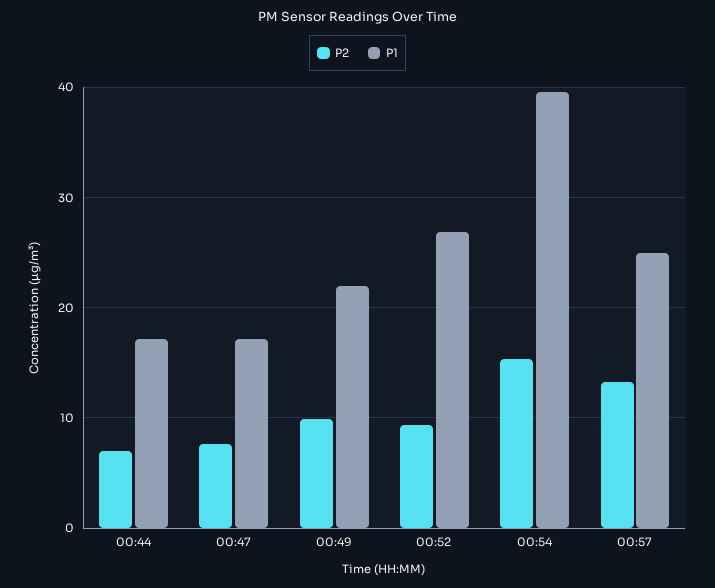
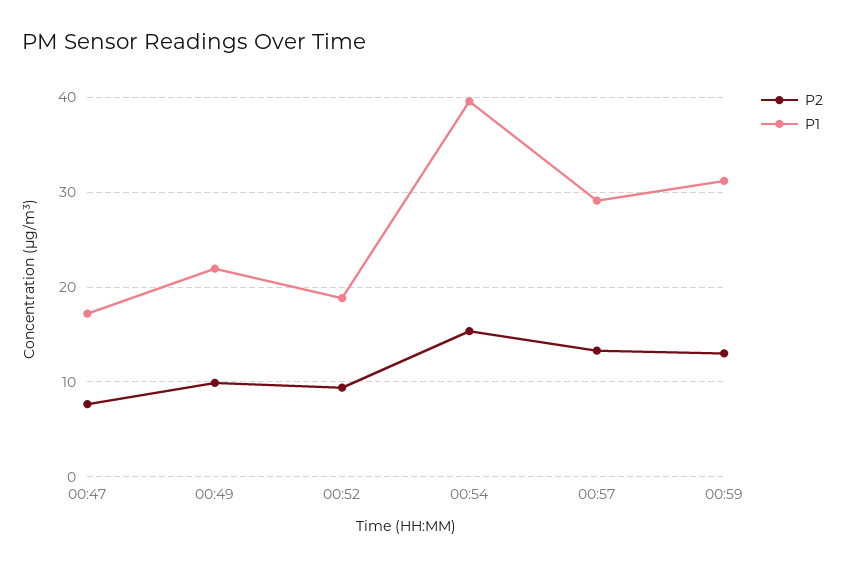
P2, 00:44: 7 -> none
P1, 00:44: 17 -> none
P1, 00:52: 27 -> 19
P1, 00:57: 25 -> 29
P2, 00:59: none -> 13
P1, 00:59: none -> 31

